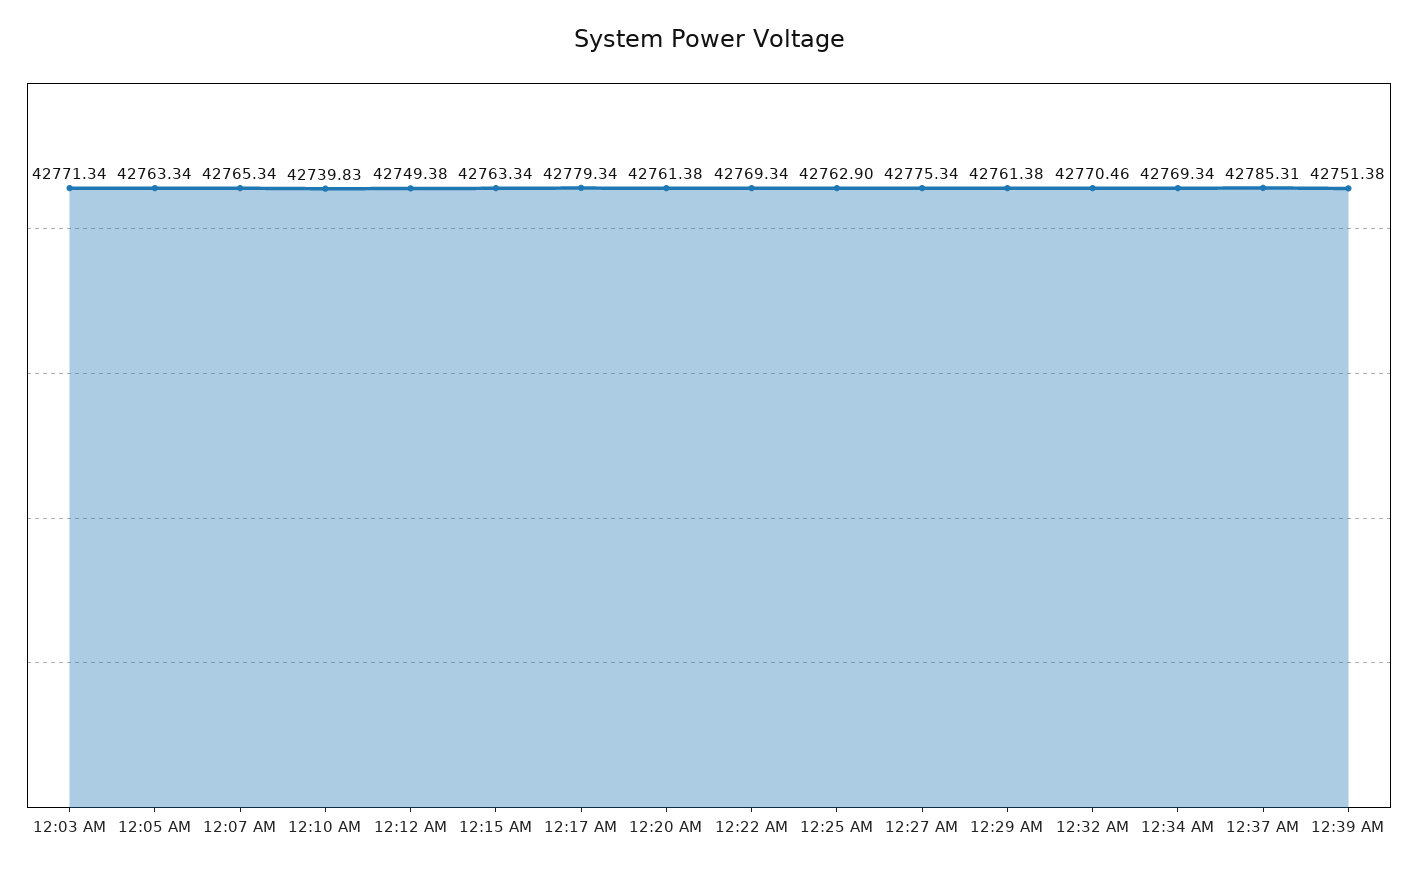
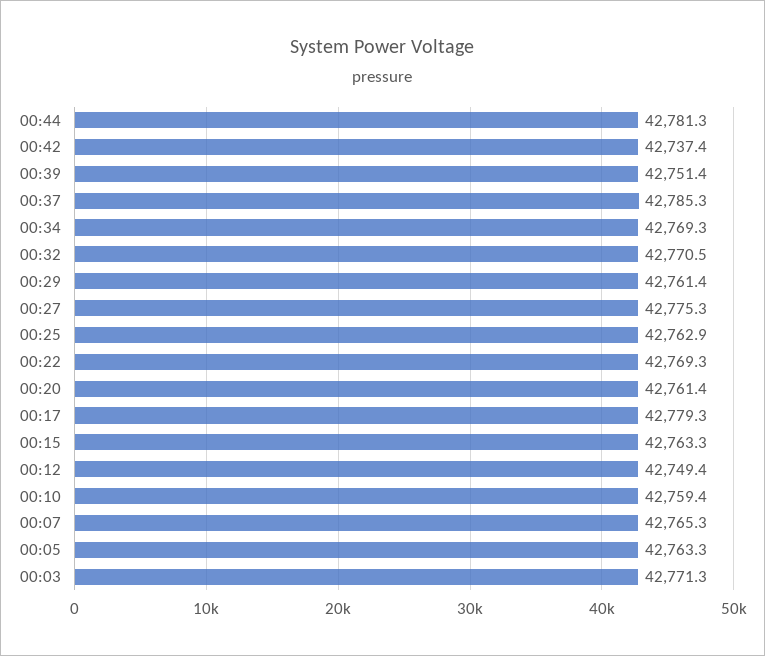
12:10 AM: 42739.83 -> 42759.4
00:44: none -> 42781.3
00:42: none -> 42737.4

